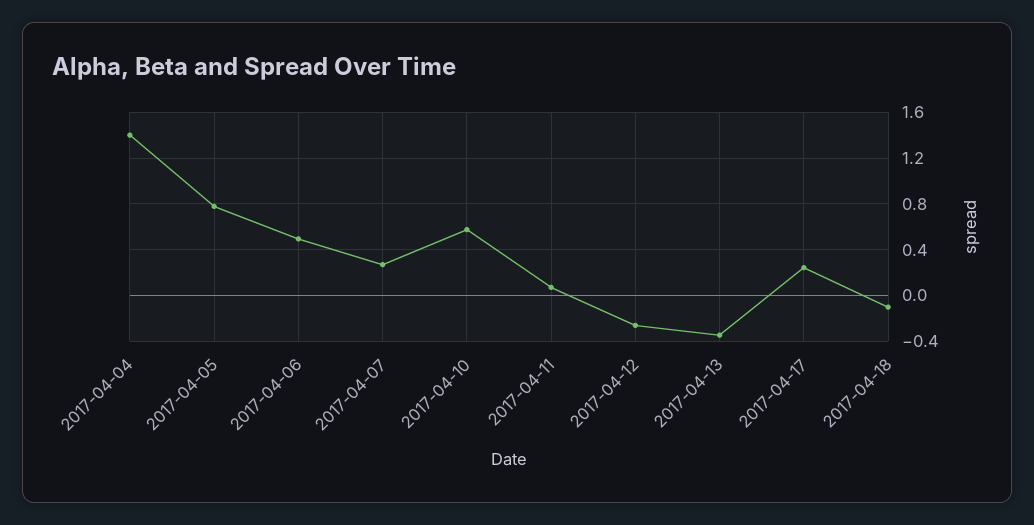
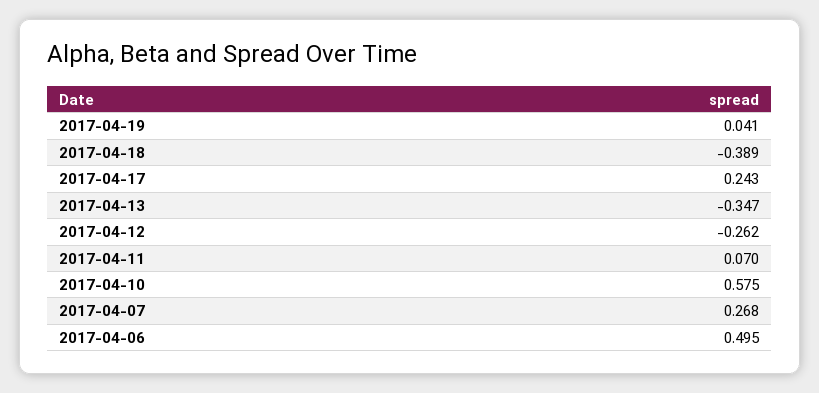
2017-04-04: 1.4 -> none
2017-04-05: 0.8 -> none
2017-04-18: -0.1 -> -0.389
2017-04-19: none -> 0.041

